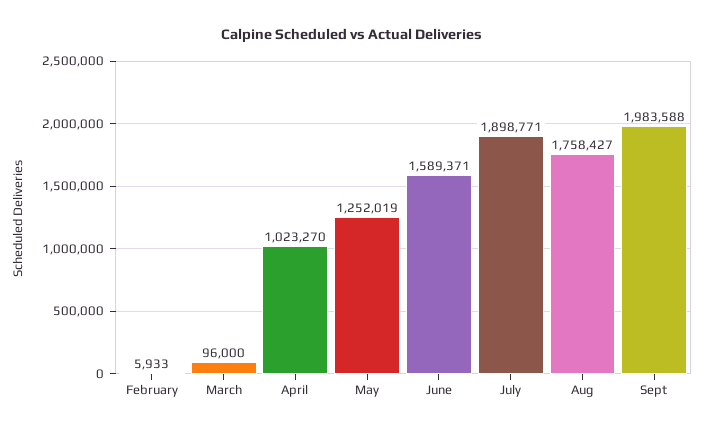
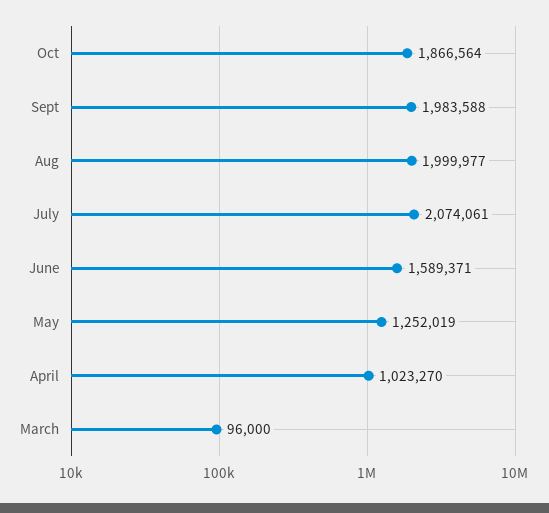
February: 5933 -> none
July: 1898771 -> 2074061
Aug: 1758427 -> 1999977
Oct: none -> 1866564

